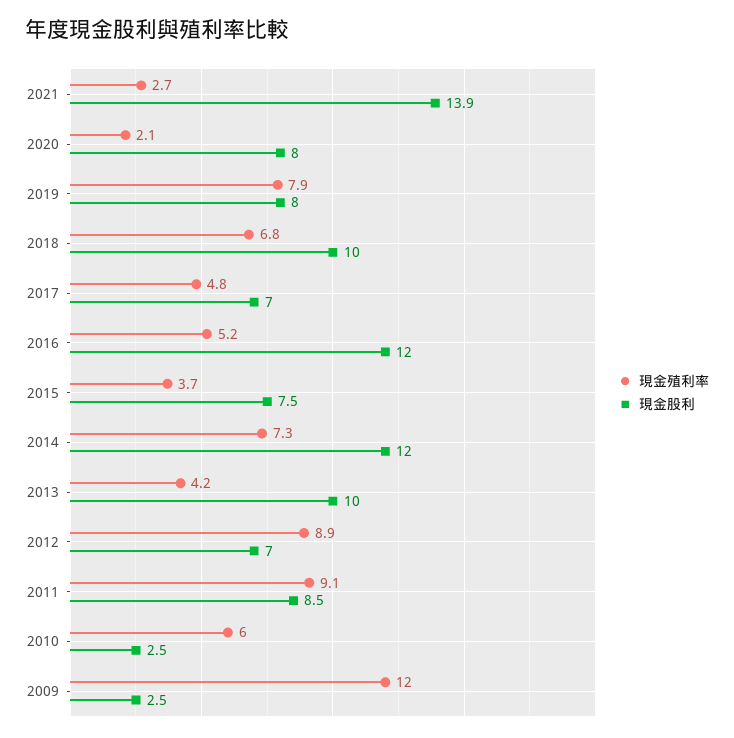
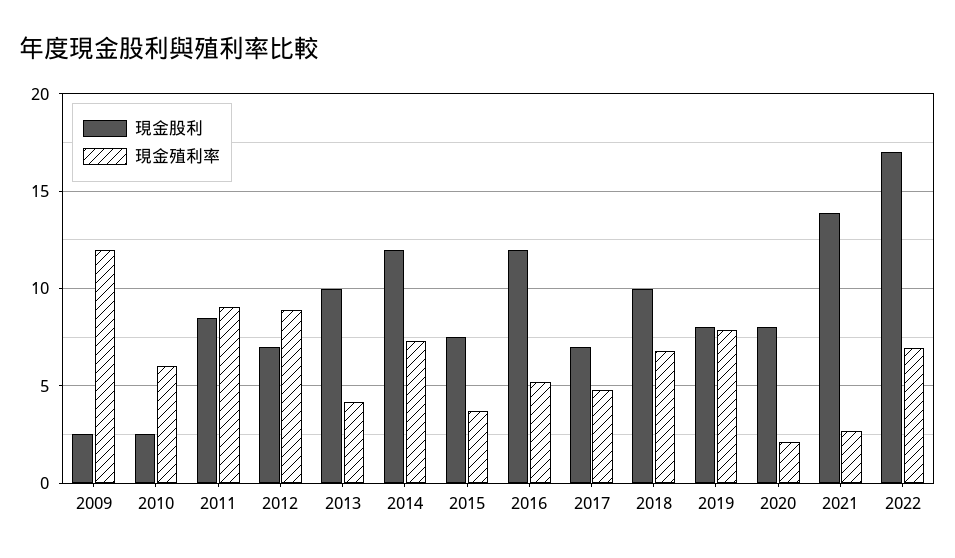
現金股利, 2022: none -> 17
現金殖利率, 2022: none -> 7

